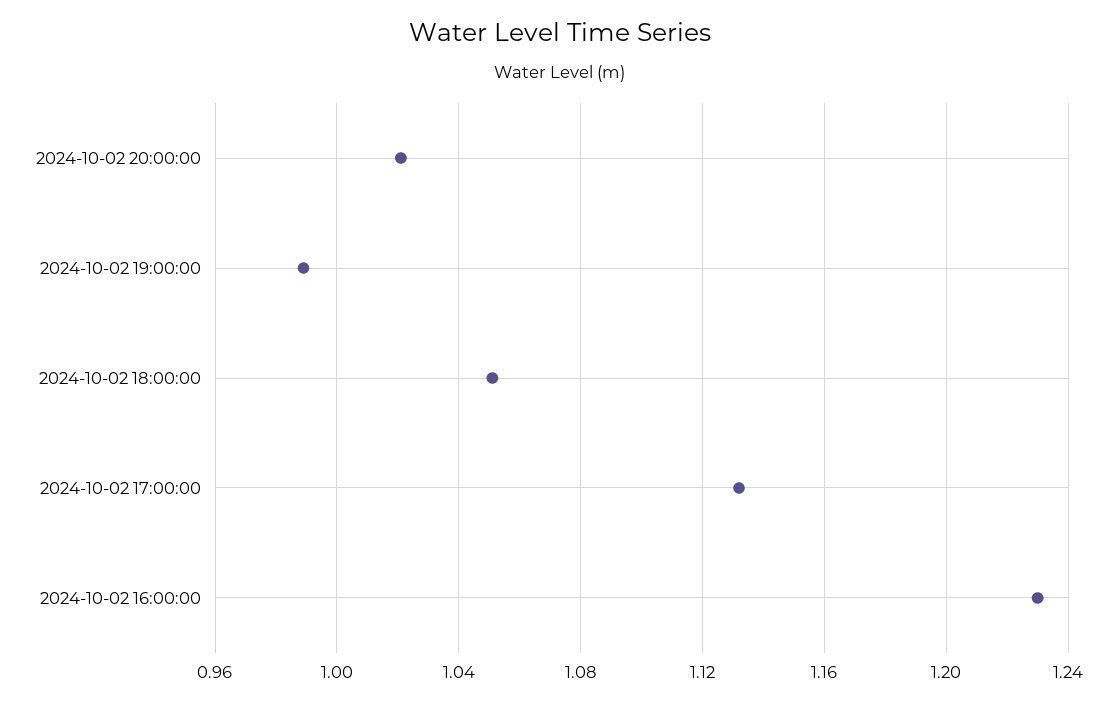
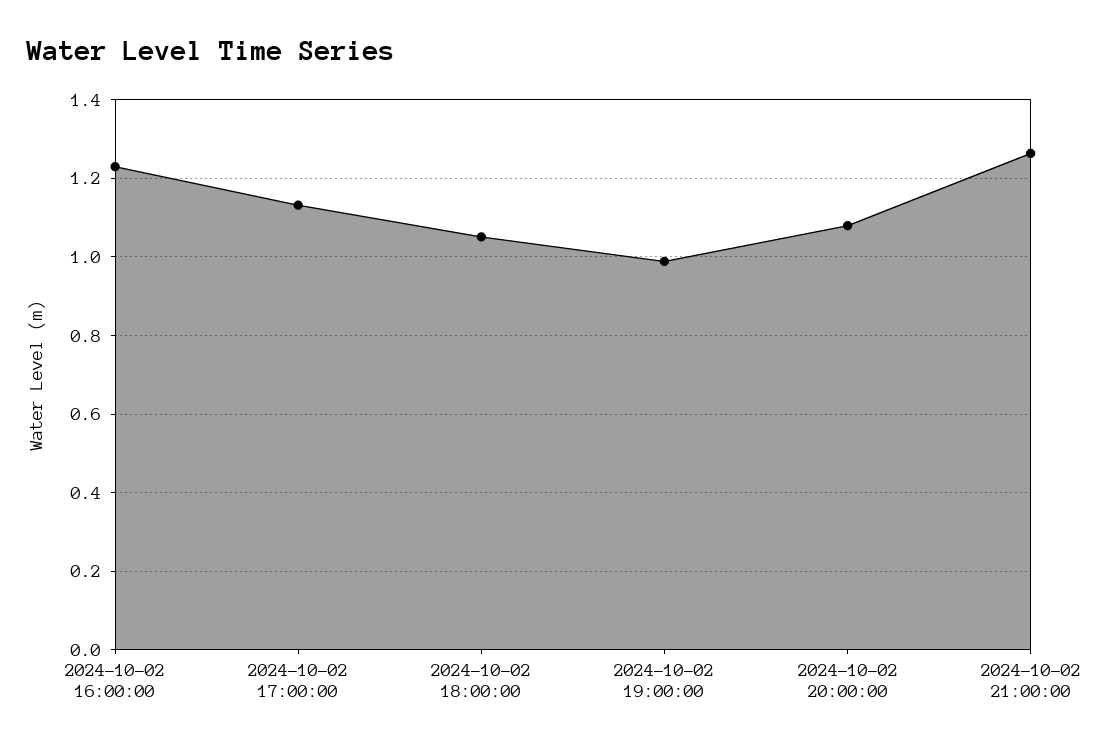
2024-10-02 20:00:00: 1.02 -> 1.08
2024-10-02 21:00:00: none -> 1.26

